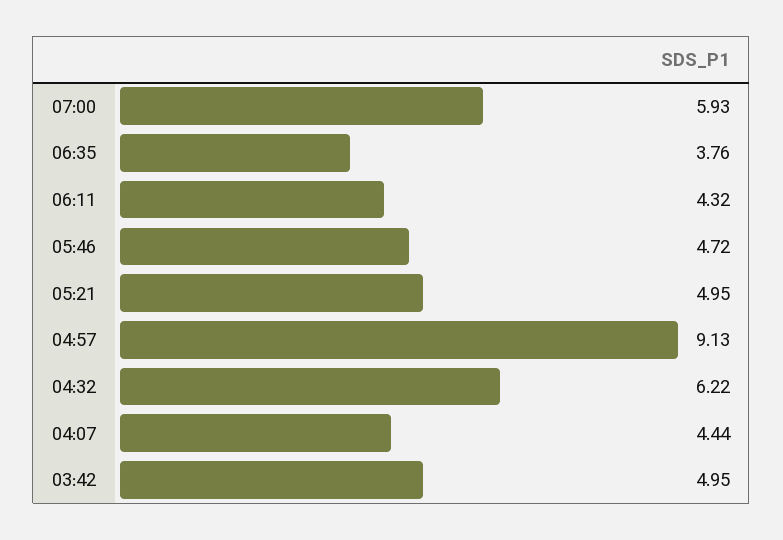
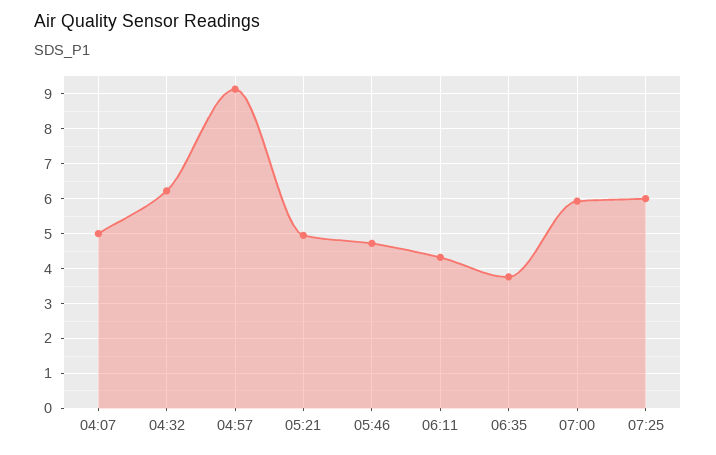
04:07: 4.44 -> 5
03:42: 4.95 -> none
07:25: none -> 6

